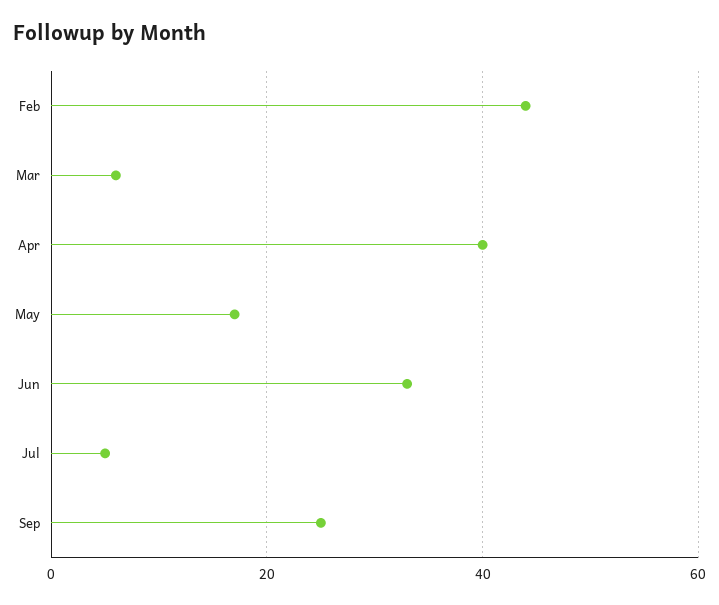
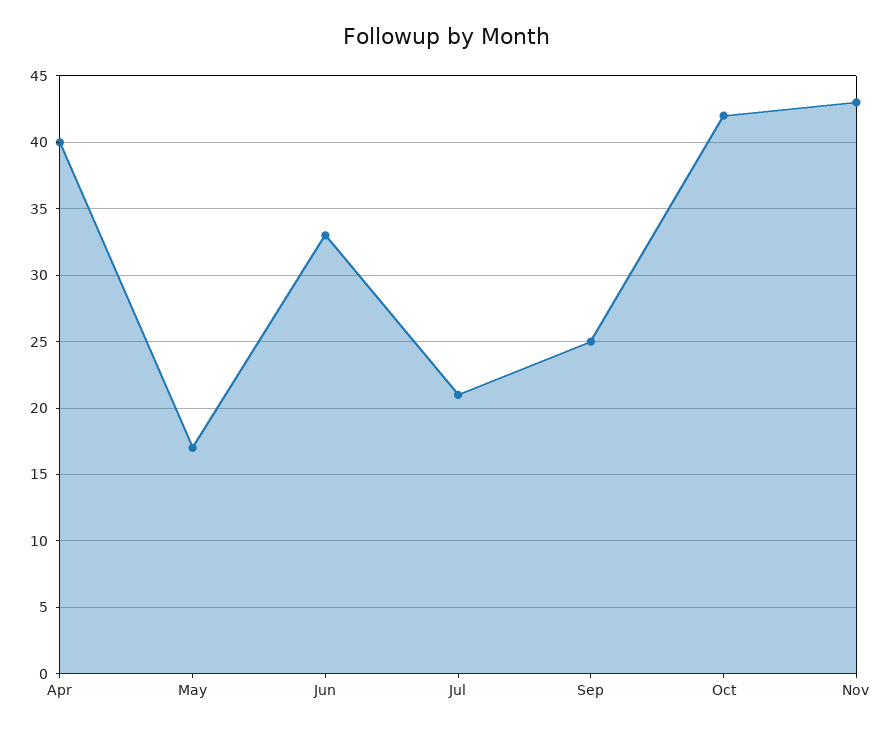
Feb: 45 -> none
Mar: 5 -> none
Jul: 5 -> 21
Oct: none -> 42
Nov: none -> 43

